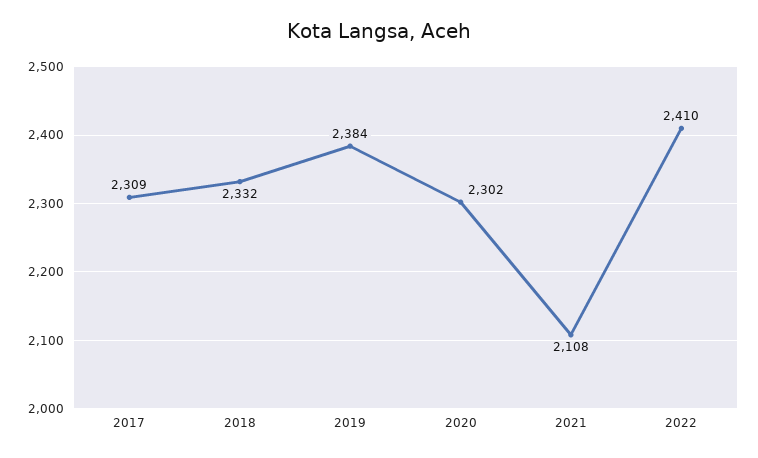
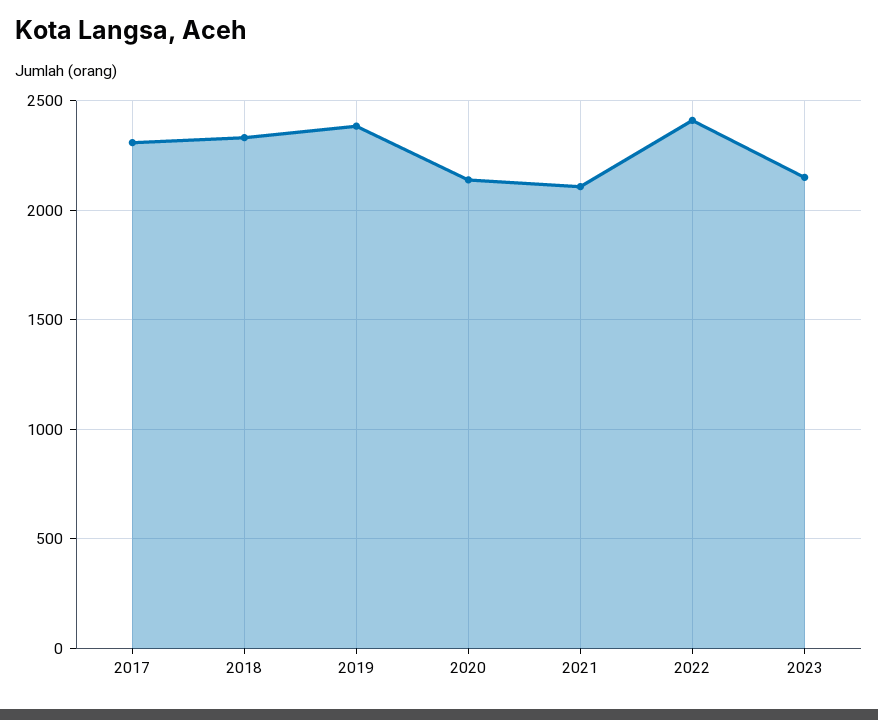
2020: 2302 -> 2150
2023: none -> 2150

